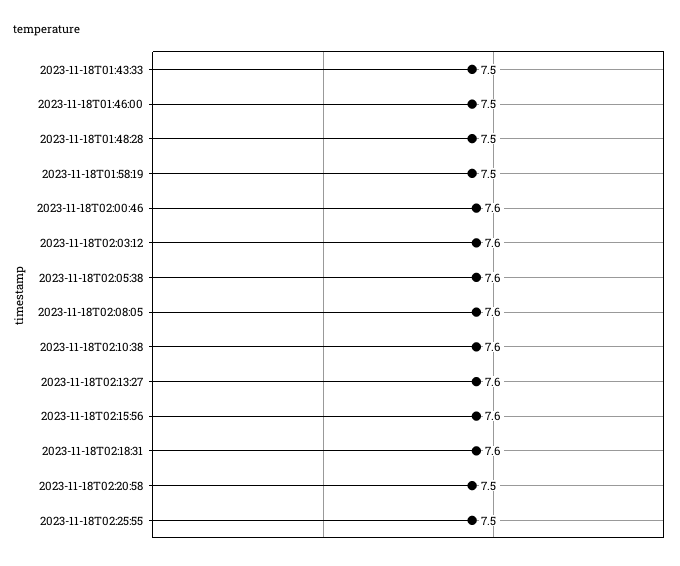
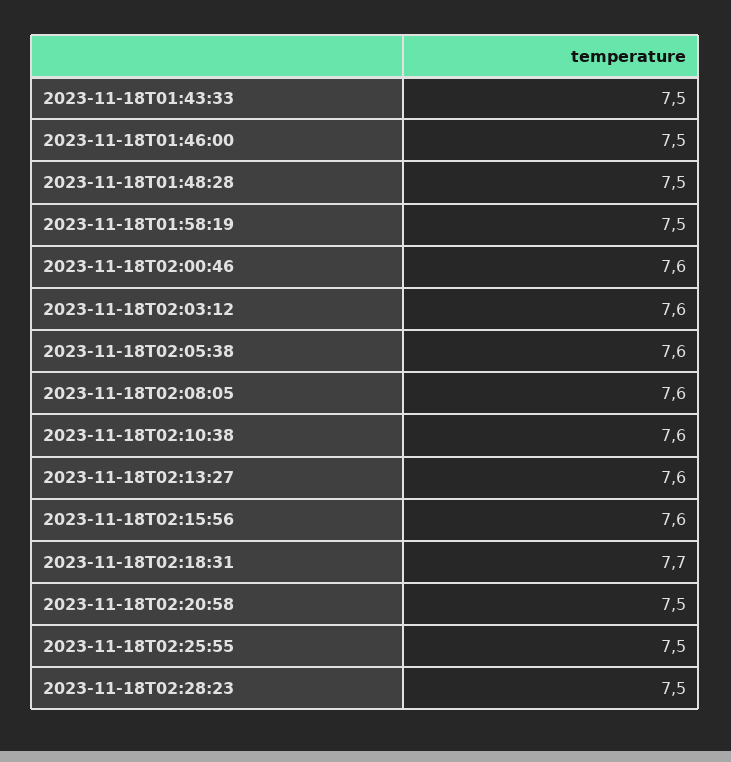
2023-11-18T02:18:31: 7.6 -> 7.7
2023-11-18T02:28:23: none -> 7.5

